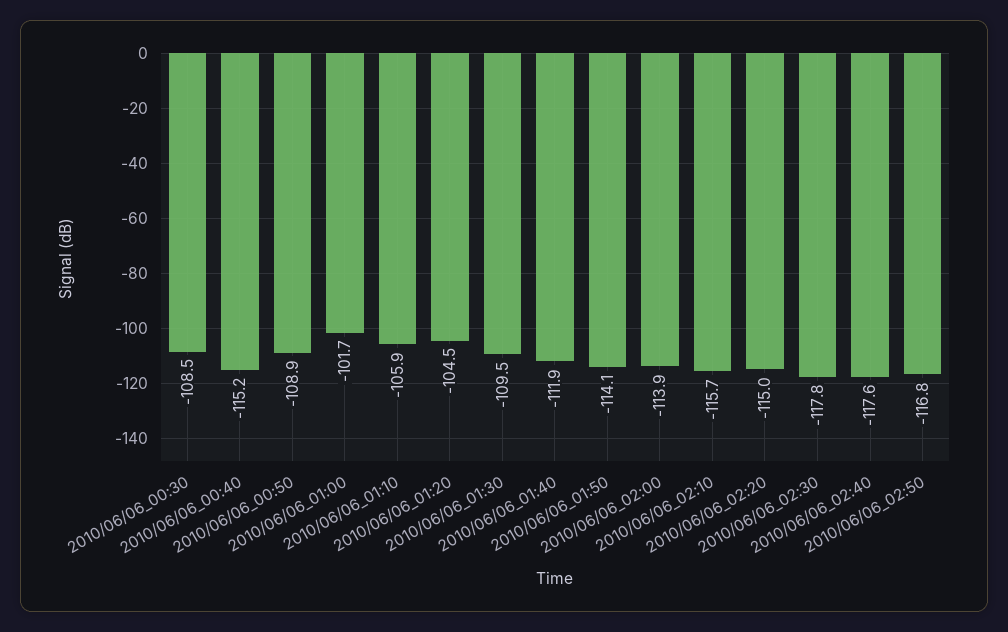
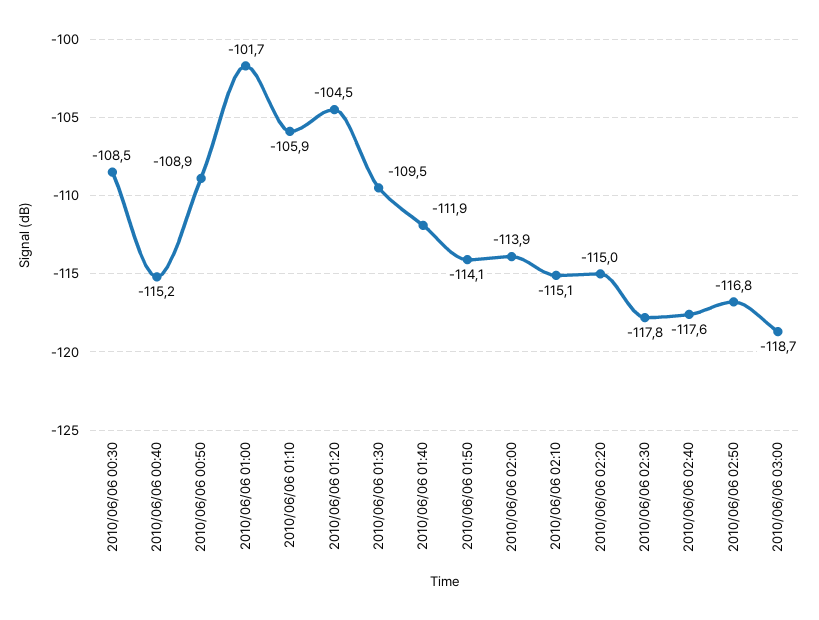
2010/06/06_02:10: -115.7 -> -115.1
2010/06/06 03:00: none -> -118.7

